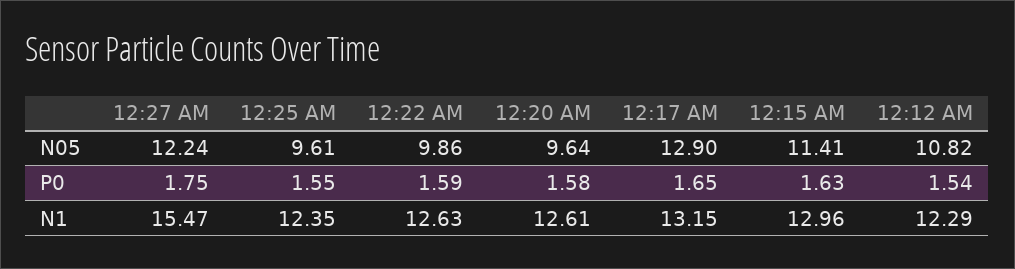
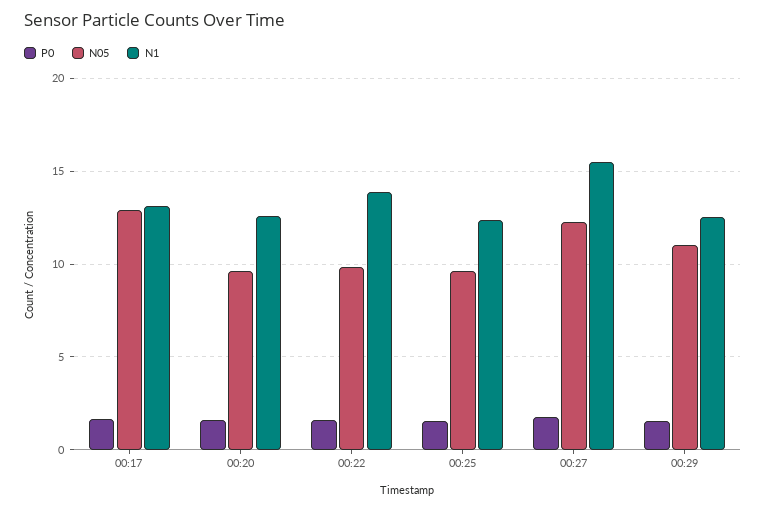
N05, 12:15 AM: 11.41 -> none
N05, 12:12 AM: 10.82 -> none
P0, 12:15 AM: 1.63 -> none
P0, 12:12 AM: 1.54 -> none
N1, 12:22 AM: 12.63 -> 14
N1, 12:15 AM: 12.96 -> none
N1, 12:12 AM: 12.29 -> none
P0, 00:29: none -> 1.5
N05, 00:29: none -> 11
N1, 00:29: none -> 12.5

